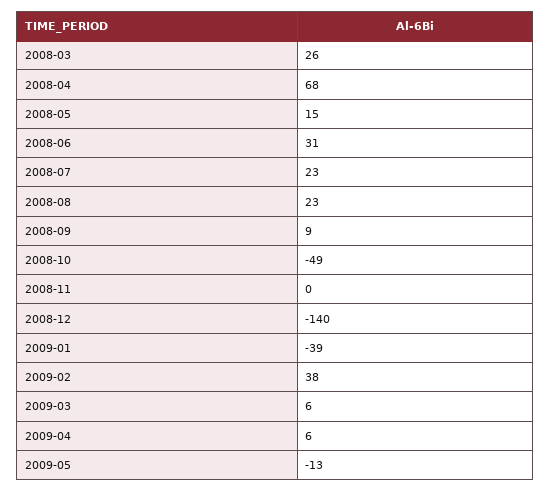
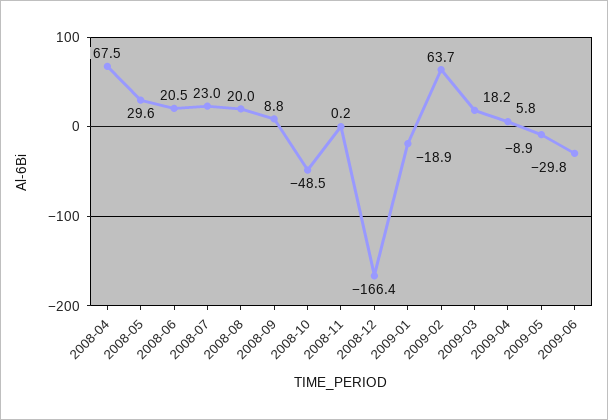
2008-03: 26 -> none
2008-05: 15 -> 29.6
2008-06: 31 -> 20.5
2008-08: 23 -> 20
2008-12: -140 -> -166.4
2009-01: -39 -> -18.9
2009-02: 38 -> 63.7
2009-03: 6 -> 18.2
2009-05: -13 -> -8.9
2009-06: none -> -29.8

